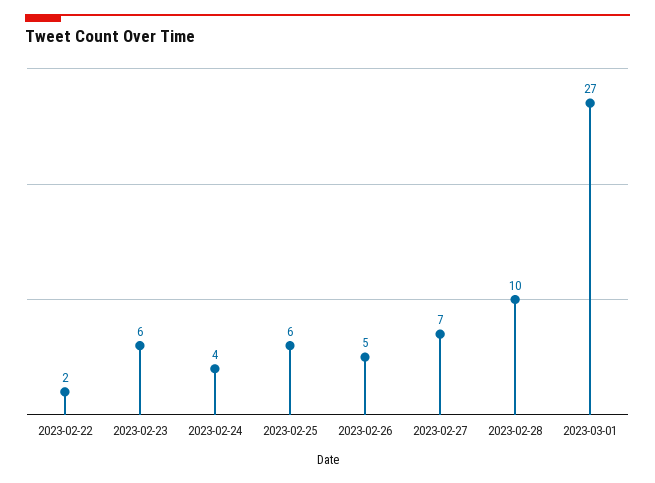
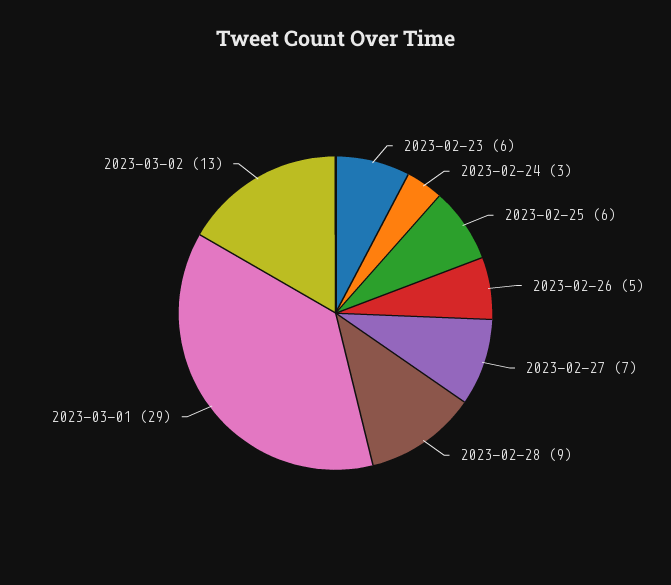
2023-02-22: 2 -> none
2023-02-24: 4 -> 3
2023-02-28: 10 -> 9
2023-03-01: 27 -> 29
2023-03-02: none -> 13

